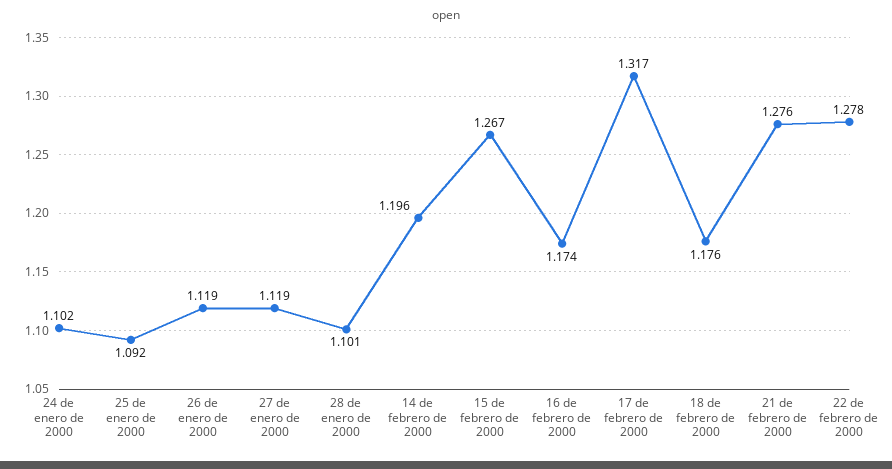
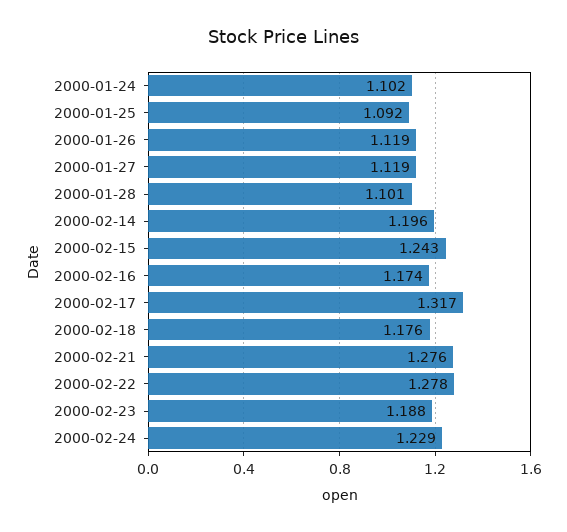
15 de febrero de 2000: 1.267 -> 1.243
2000-02-23: none -> 1.188
2000-02-24: none -> 1.229

